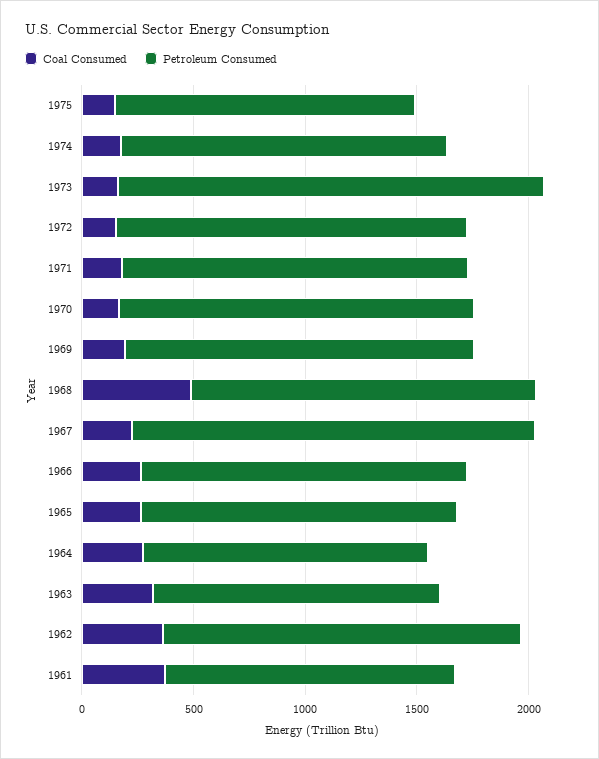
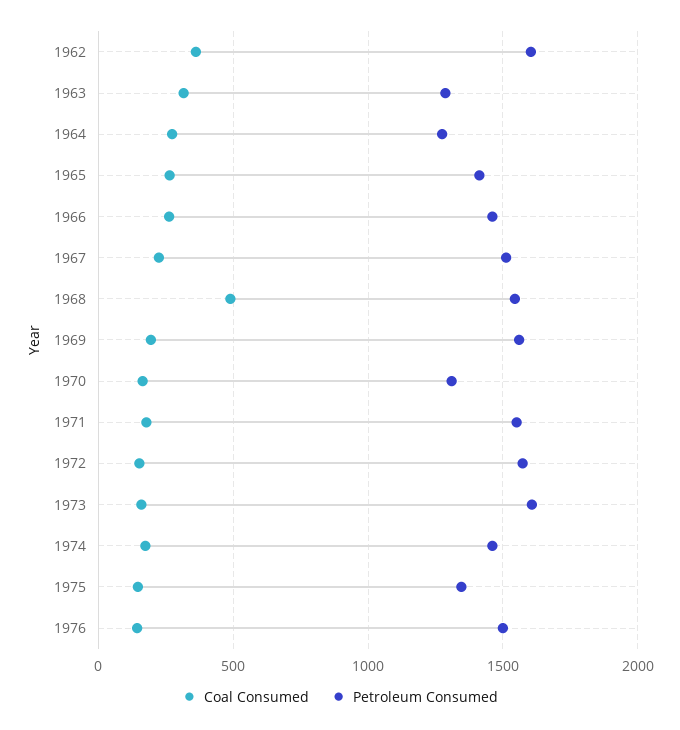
Petroleum Consumed, 1973: 1900 -> 1600
Petroleum Consumed, 1970: 1600 -> 1300
Petroleum Consumed, 1967: 1800 -> 1500
Coal Consumed, 1961: 400 -> none
Petroleum Consumed, 1961: 1300 -> none
Coal Consumed, 1976: none -> 150
Petroleum Consumed, 1976: none -> 1500

